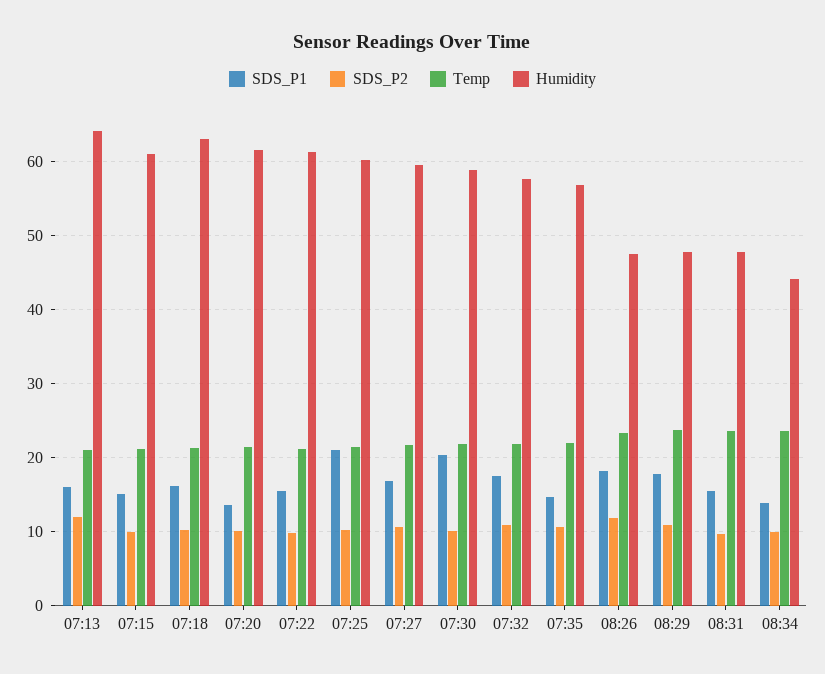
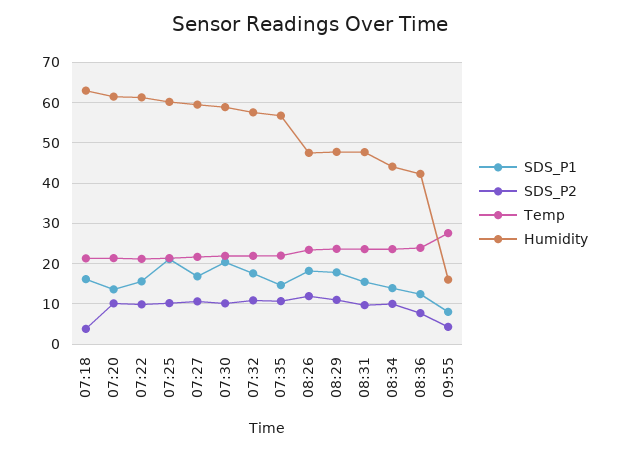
SDS_P1, 07:13: 16 -> none
SDS_P2, 07:13: 12 -> none
Temp, 07:13: 21 -> none
Humidity, 07:13: 64 -> none
SDS_P1, 07:15: 15 -> none
SDS_P2, 07:15: 10 -> none
Temp, 07:15: 21 -> none
Humidity, 07:15: 61 -> none
SDS_P2, 07:18: 10 -> 4
SDS_P1, 08:36: none -> 12
SDS_P2, 08:36: none -> 8
Temp, 08:36: none -> 24
Humidity, 08:36: none -> 42
SDS_P1, 09:55: none -> 8
SDS_P2, 09:55: none -> 4
Temp, 09:55: none -> 28
Humidity, 09:55: none -> 16

